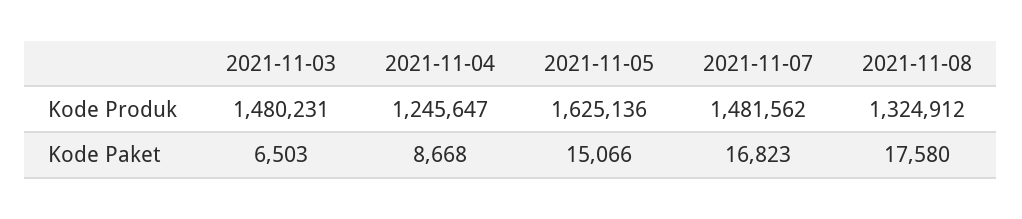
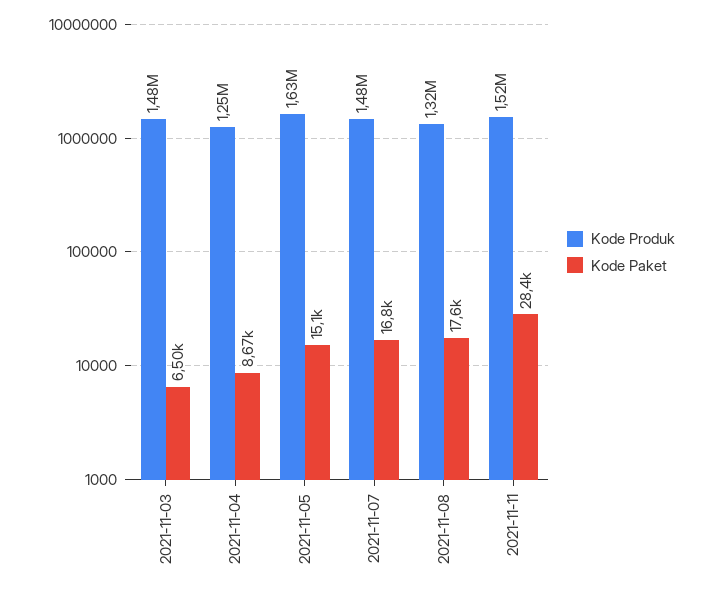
Kode Produk, 2021-11-11: none -> 1520000
Kode Paket, 2021-11-11: none -> 28400

